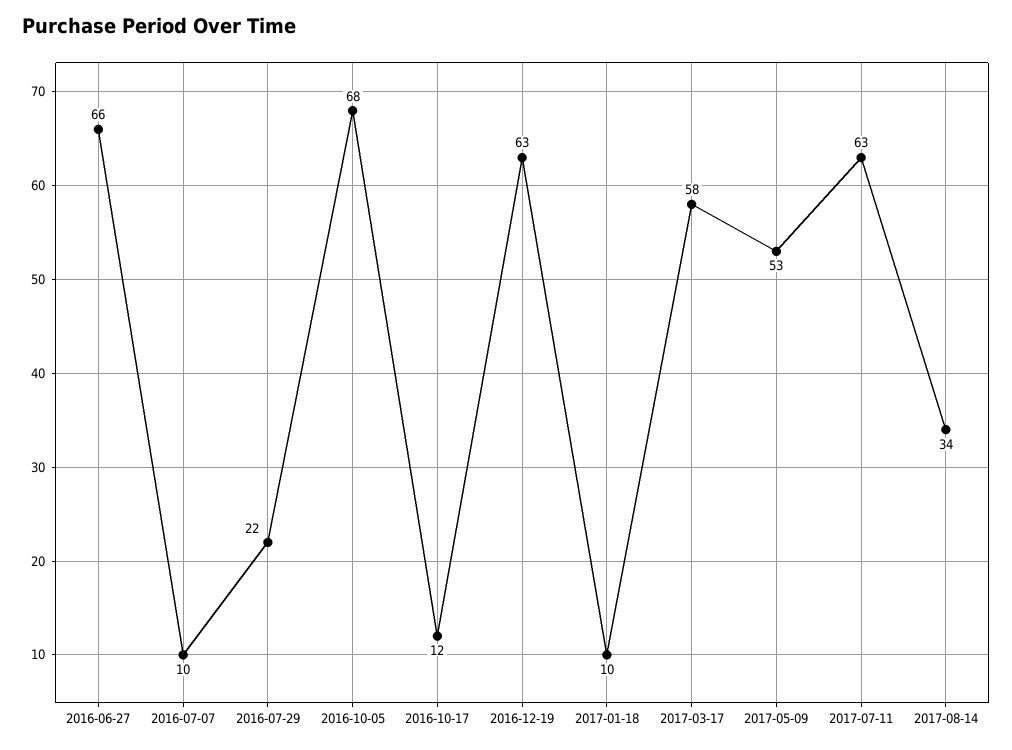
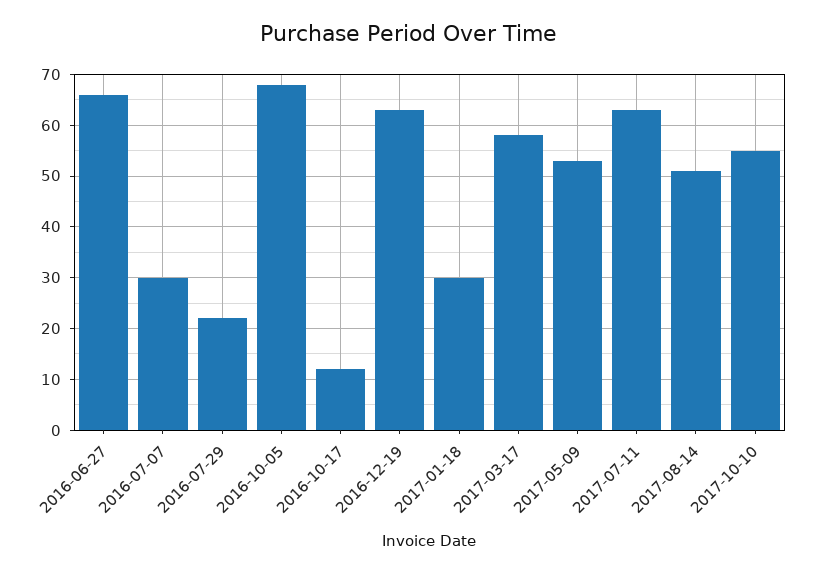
2016-07-07: 10 -> 30
2017-01-18: 10 -> 30
2017-08-14: 34 -> 50
2017-10-10: none -> 55

